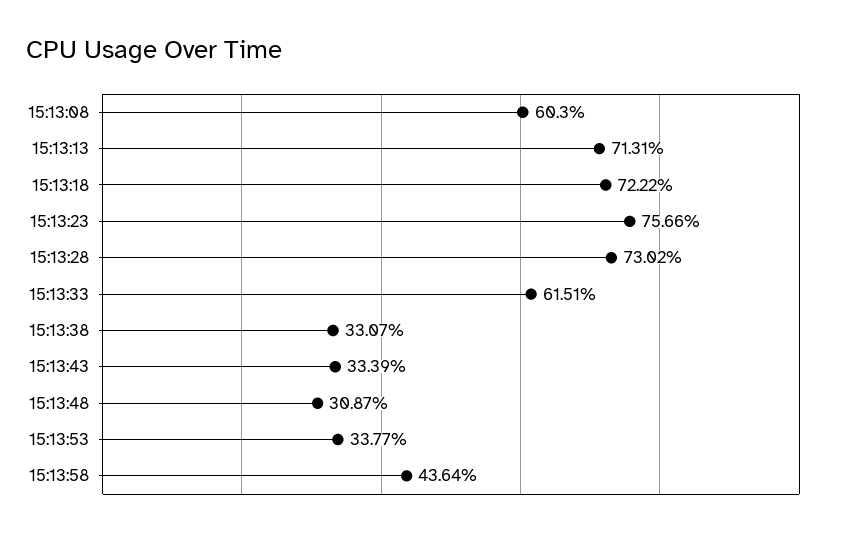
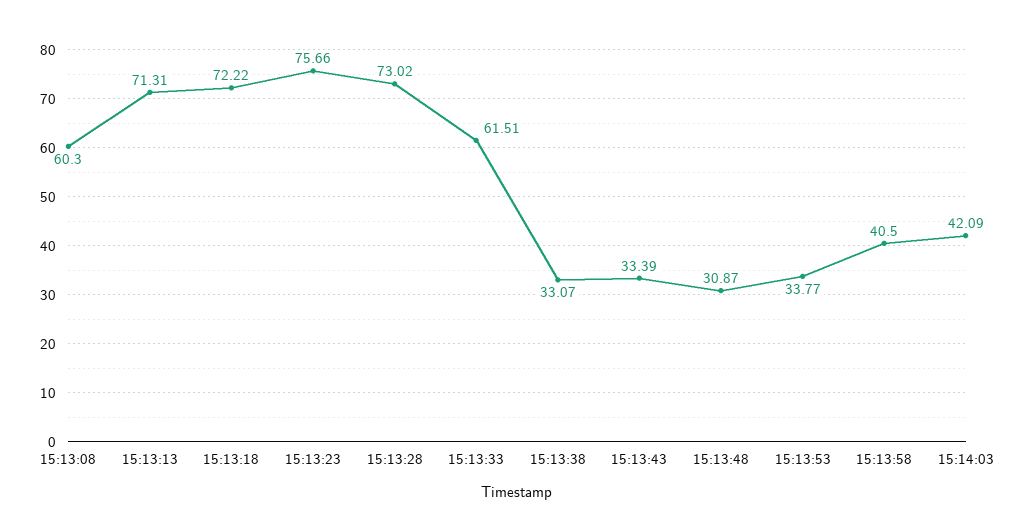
15:13:58: 43.64 -> 40.5
15:14:03: none -> 42.09

